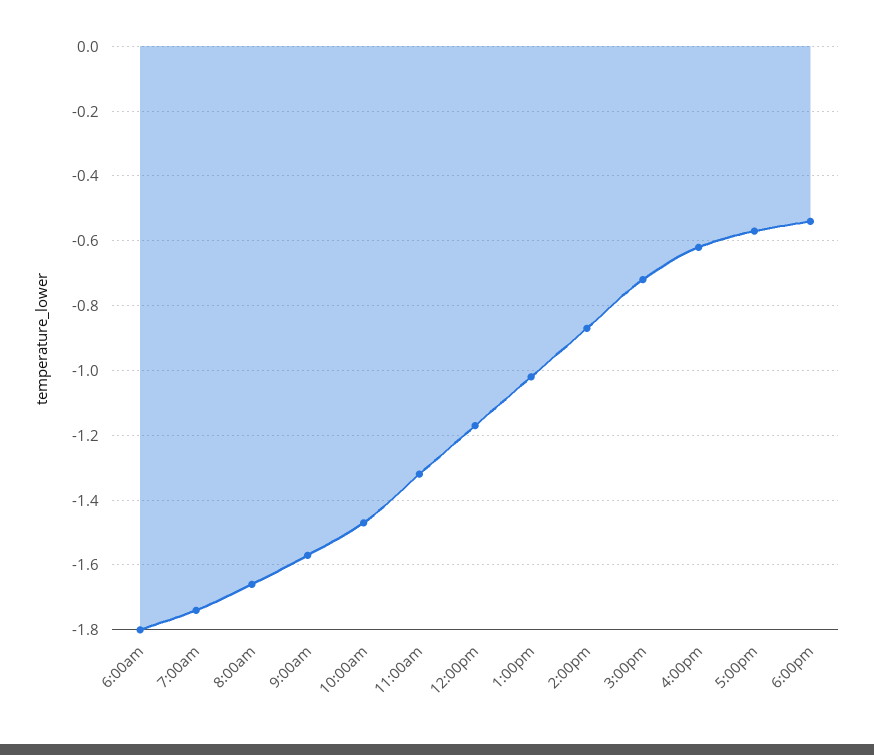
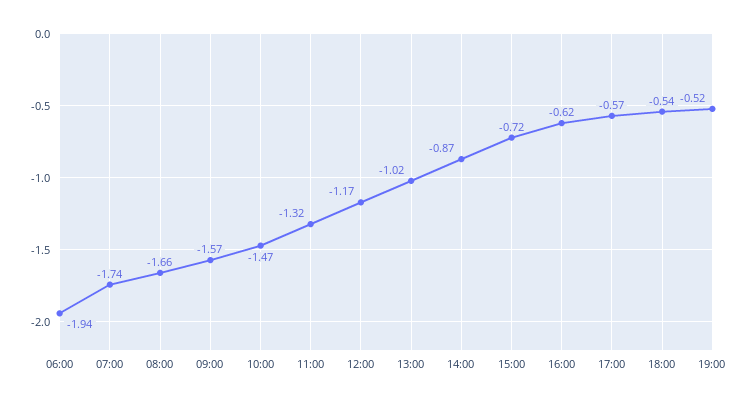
6:00am: -1.8 -> -1.94
19:00: none -> -0.52

